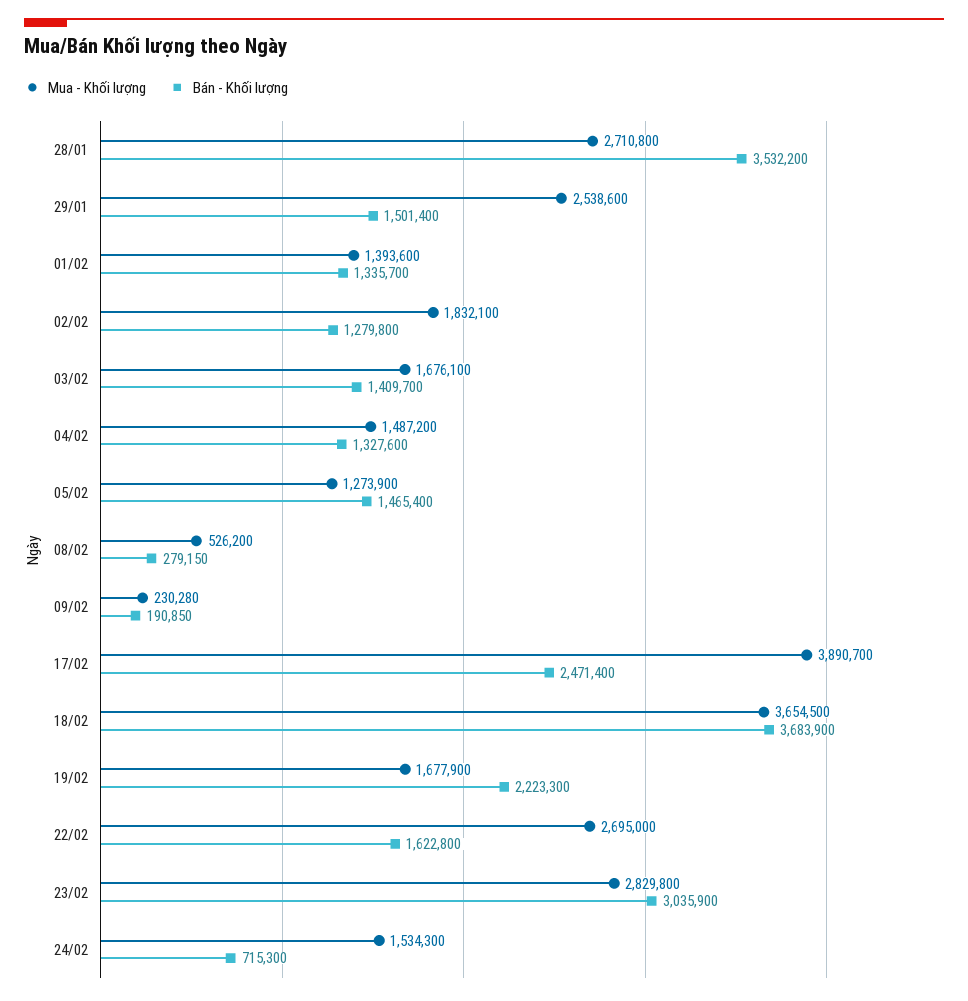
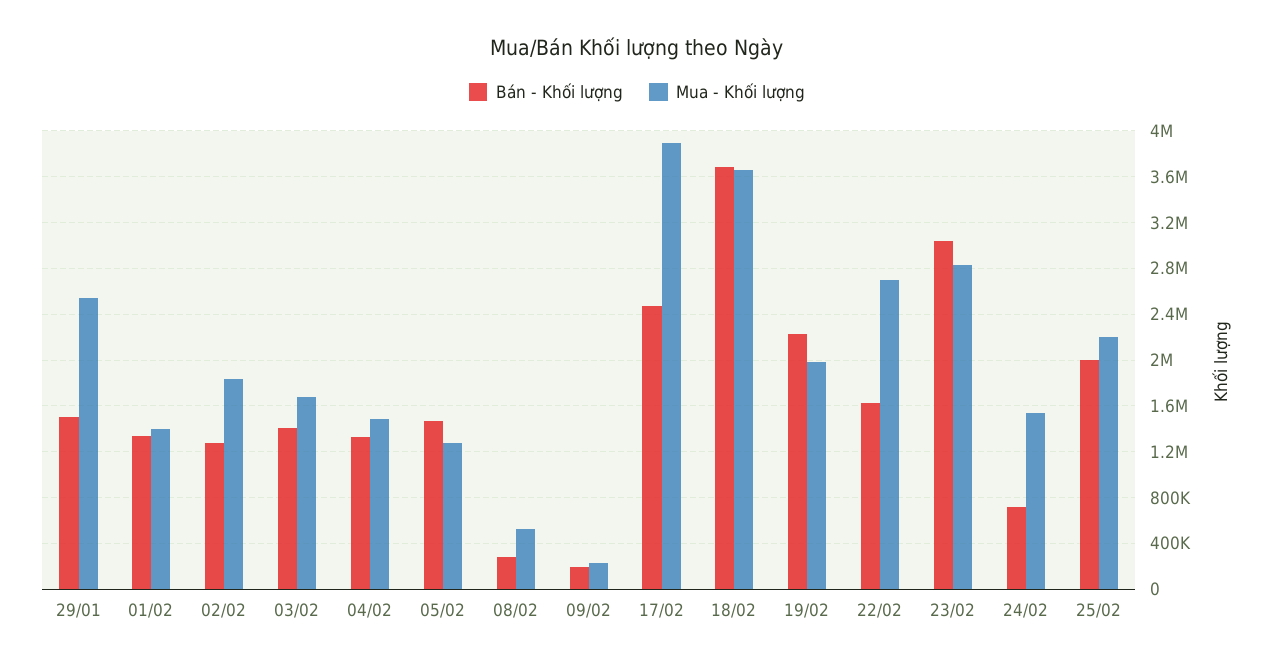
Mua - Khối lượng, 28/01: 2710800 -> none
Bán - Khối lượng, 28/01: 3532200 -> none
Mua - Khối lượng, 19/02: 1677900 -> 2000000
Bán - Khối lượng, 25/02: none -> 2000000
Mua - Khối lượng, 25/02: none -> 2200000

